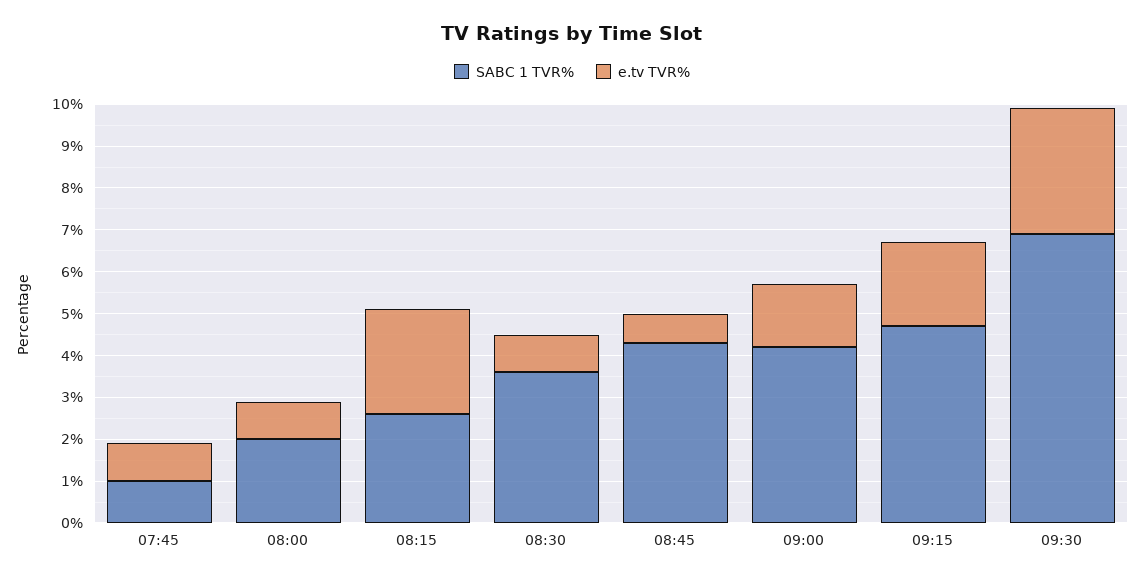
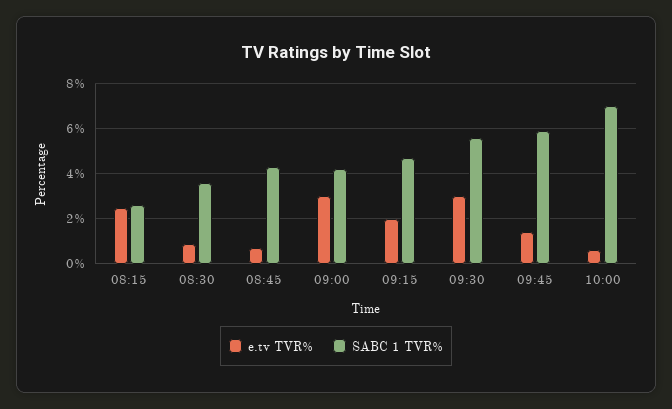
SABC 1 TVR%, 07:45: 1 -> none
e.tv TVR%, 07:45: 1 -> none
SABC 1 TVR%, 08:00: 2 -> none
e.tv TVR%, 08:00: 1 -> none
e.tv TVR%, 09:00: 1.5 -> 3
SABC 1 TVR%, 09:30: 7 -> 5.5
e.tv TVR%, 09:45: none -> 1.5
SABC 1 TVR%, 09:45: none -> 6
e.tv TVR%, 10:00: none -> 0.5
SABC 1 TVR%, 10:00: none -> 7

